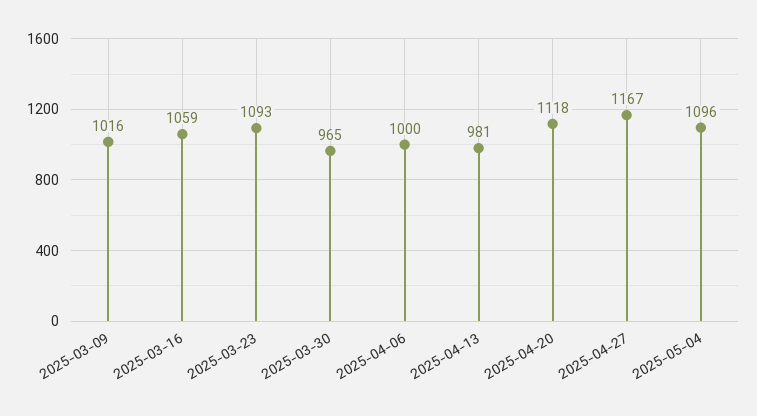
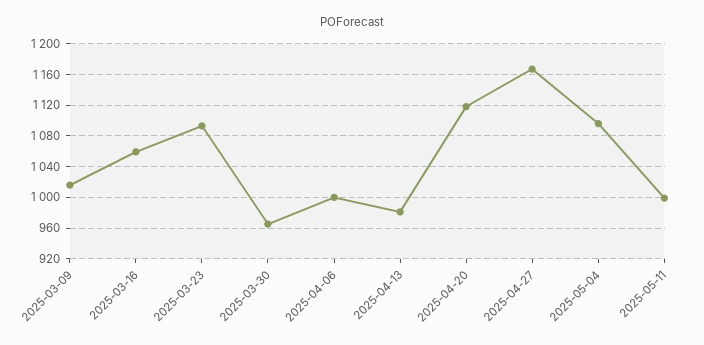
2025-05-11: none -> 1000

